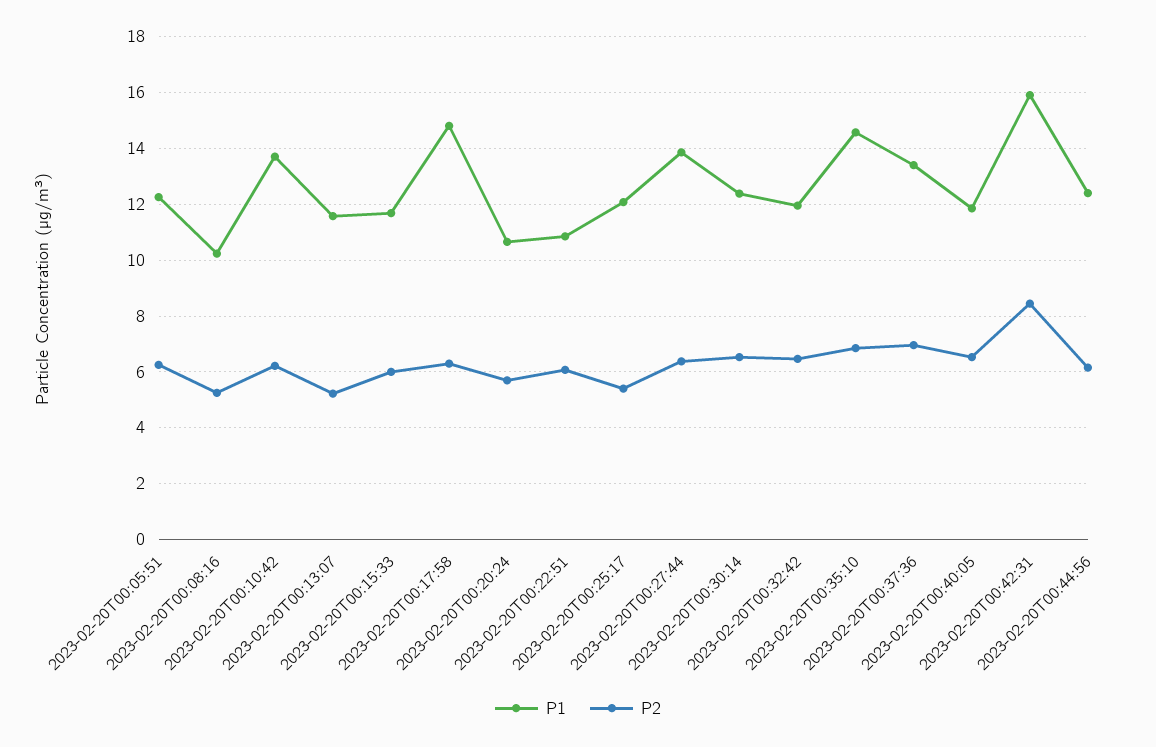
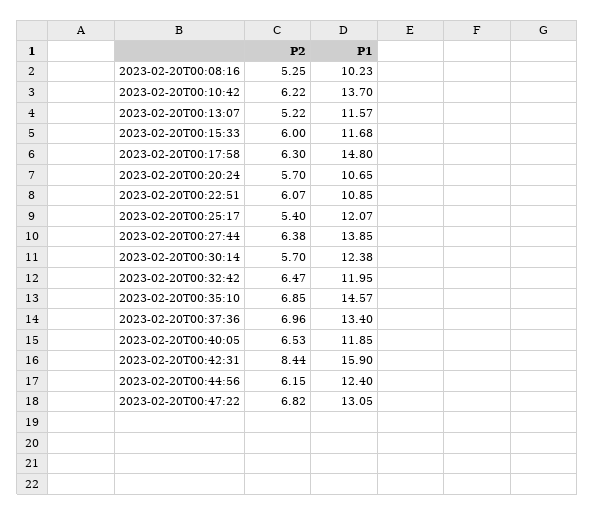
P1, 2023-02-20T00:05:51: 12.25 -> none
P2, 2023-02-20T00:05:51: 6.25 -> none
P2, 2023-02-20T00:30:14: 6.5 -> 5.7
P2, 2023-02-20T00:47:22: none -> 6.82
P1, 2023-02-20T00:47:22: none -> 13.05

